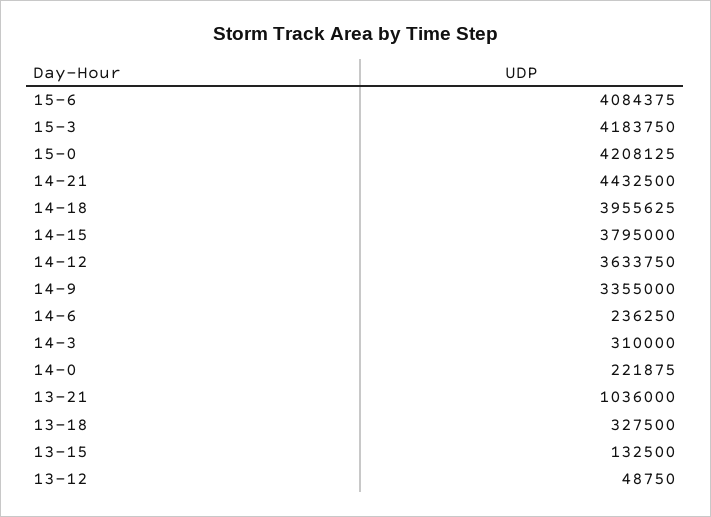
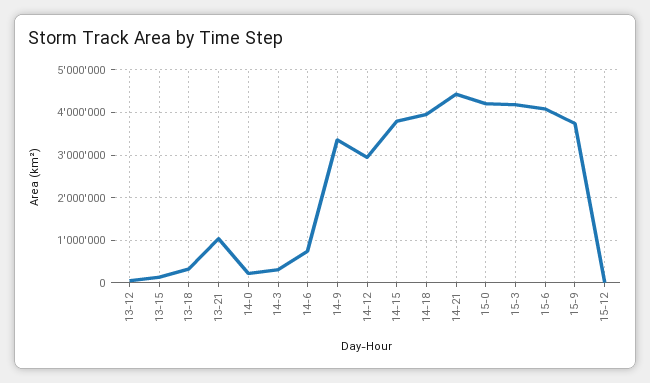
14-12: 3633750 -> 3000000
14-6: 236250 -> 800000
15-9: none -> 3800000
15-12: none -> 0

